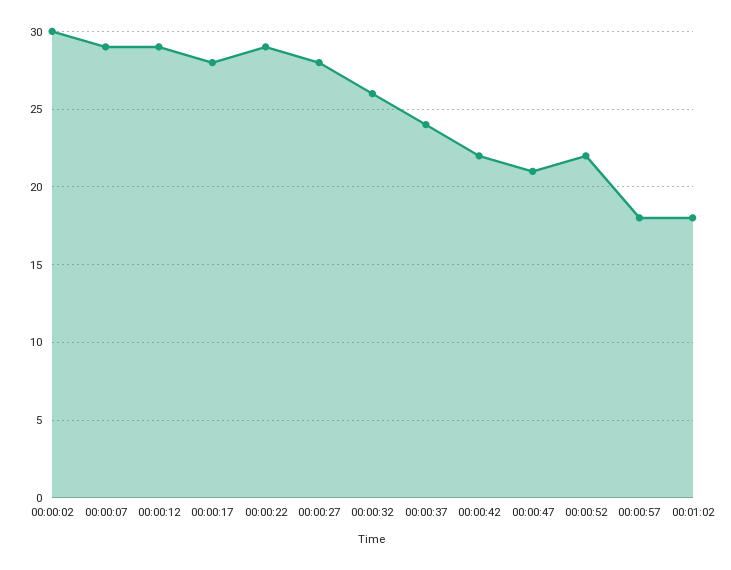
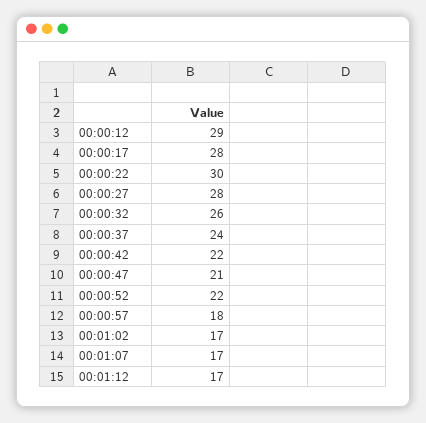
00:00:02: 30 -> none
00:00:07: 29 -> none
00:00:22: 29 -> 30
00:01:02: 18 -> 17
00:01:07: none -> 17
00:01:12: none -> 17

